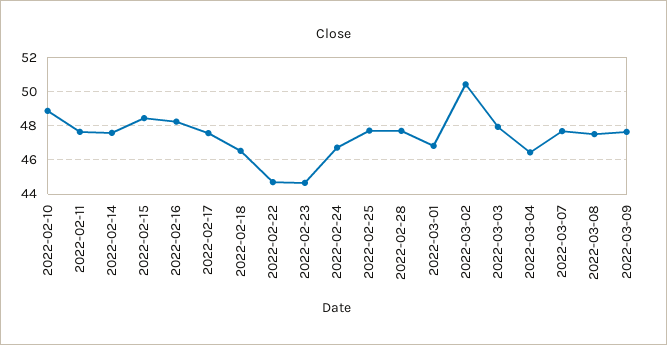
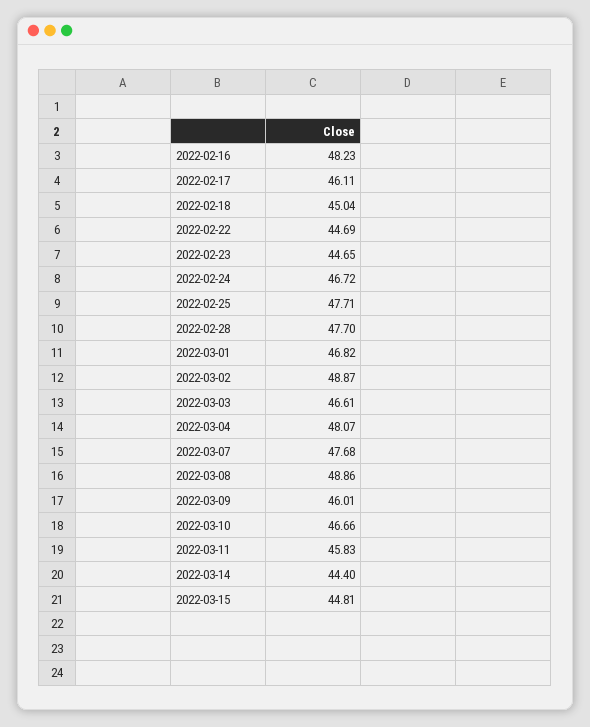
2022-02-10: 49 -> none
2022-02-11: 47.5 -> none
2022-02-14: 47.5 -> none
2022-02-15: 48.5 -> none
2022-02-17: 47.5 -> 46.11
2022-02-18: 46.5 -> 45.04
2022-03-02: 50.5 -> 48.87
2022-03-03: 48 -> 46.61
2022-03-04: 46.5 -> 48.07
2022-03-08: 47.5 -> 48.86
2022-03-09: 47.5 -> 46.01
2022-03-10: none -> 46.66
2022-03-11: none -> 45.83
2022-03-14: none -> 44.4
2022-03-15: none -> 44.81

